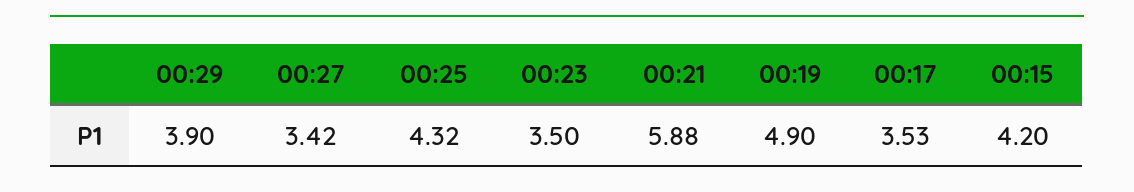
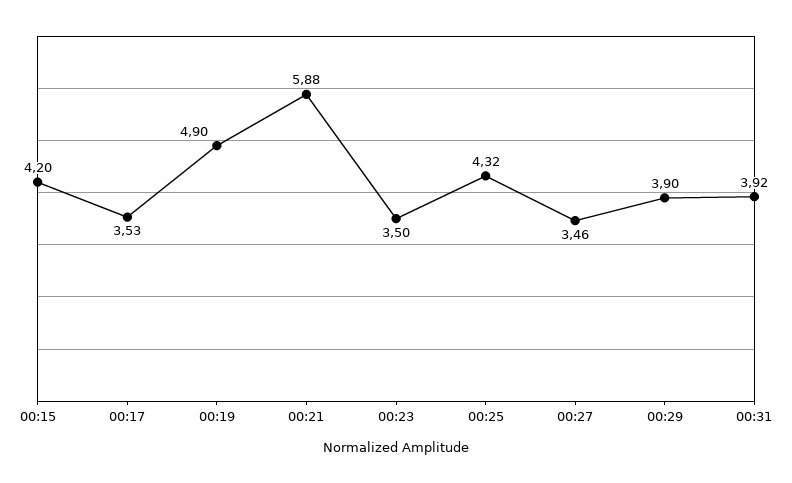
00:27: 3.42 -> 3.46
00:31: none -> 3.92

